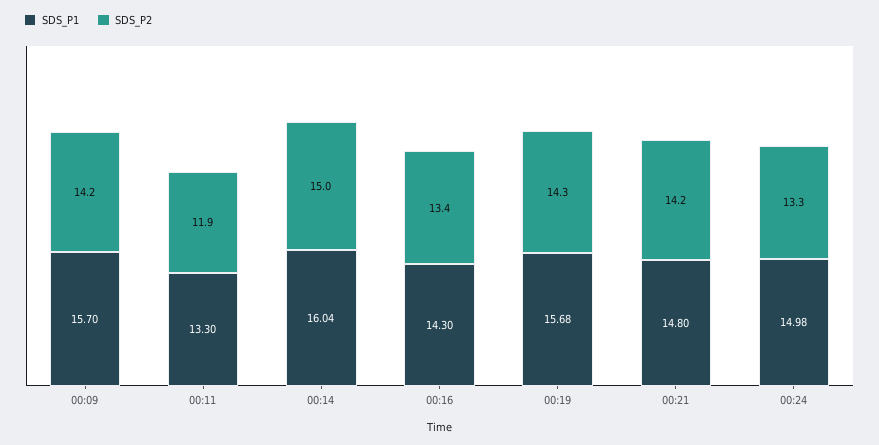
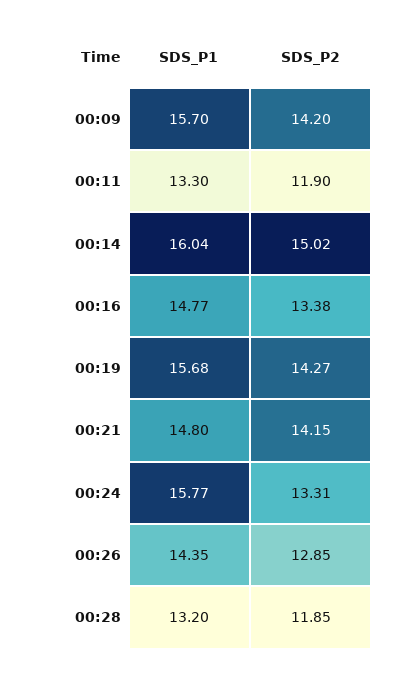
SDS_P1, 00:16: 14.3 -> 14.77
SDS_P1, 00:24: 14.98 -> 15.77
SDS_P1, 00:26: none -> 14.35
SDS_P2, 00:26: none -> 12.85
SDS_P1, 00:28: none -> 13.2
SDS_P2, 00:28: none -> 11.85

